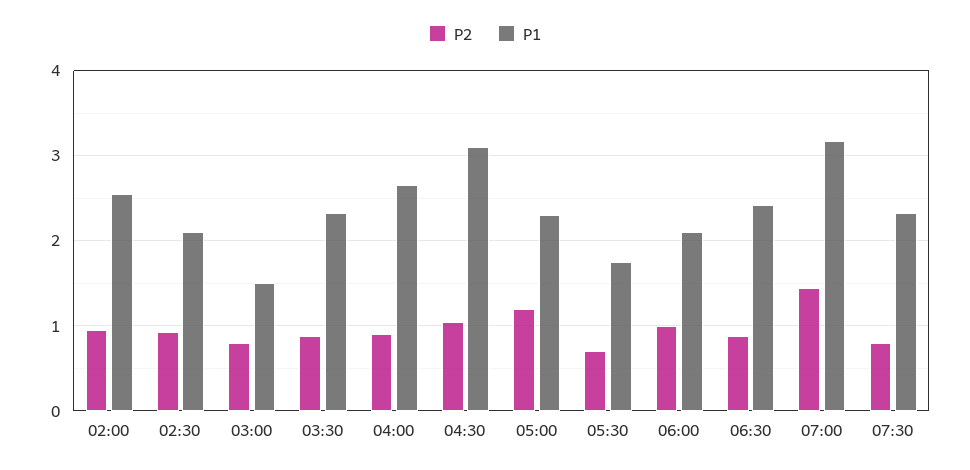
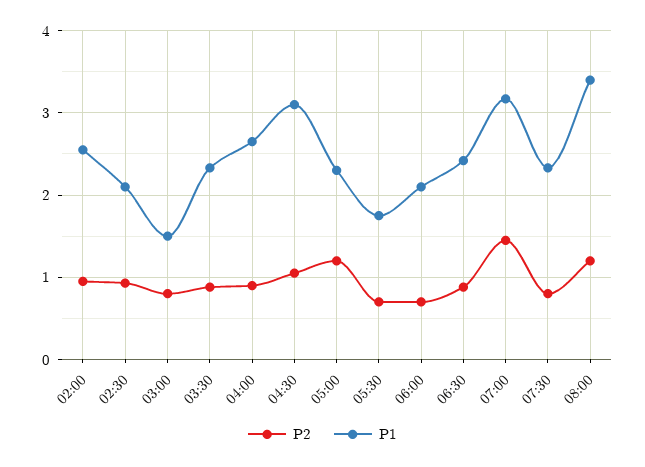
P2, 06:00: 1 -> 0.7
P2, 08:00: none -> 1.2
P1, 08:00: none -> 3.4

